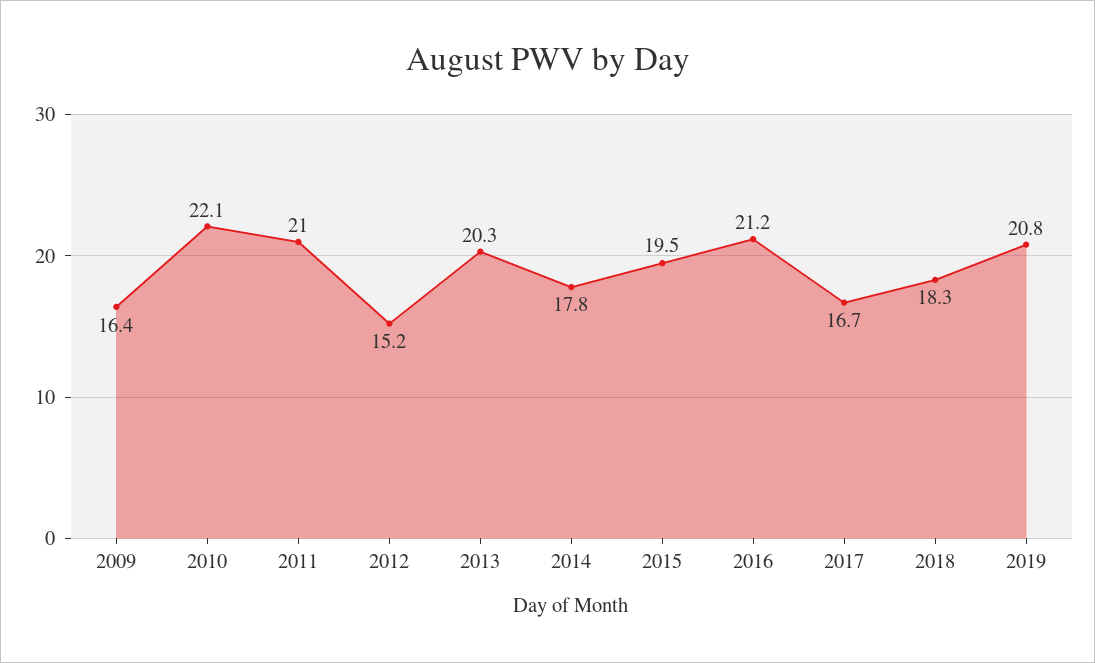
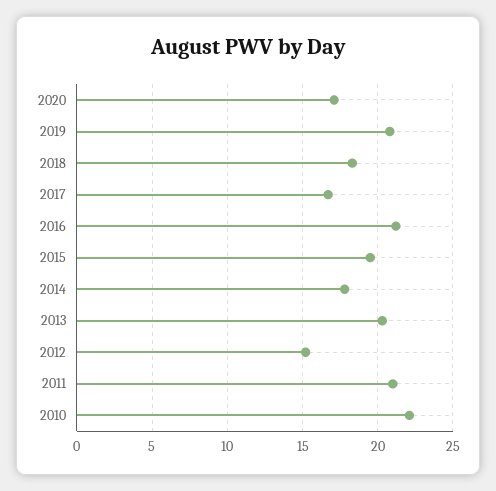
2009: 16.4 -> none
2020: none -> 17

